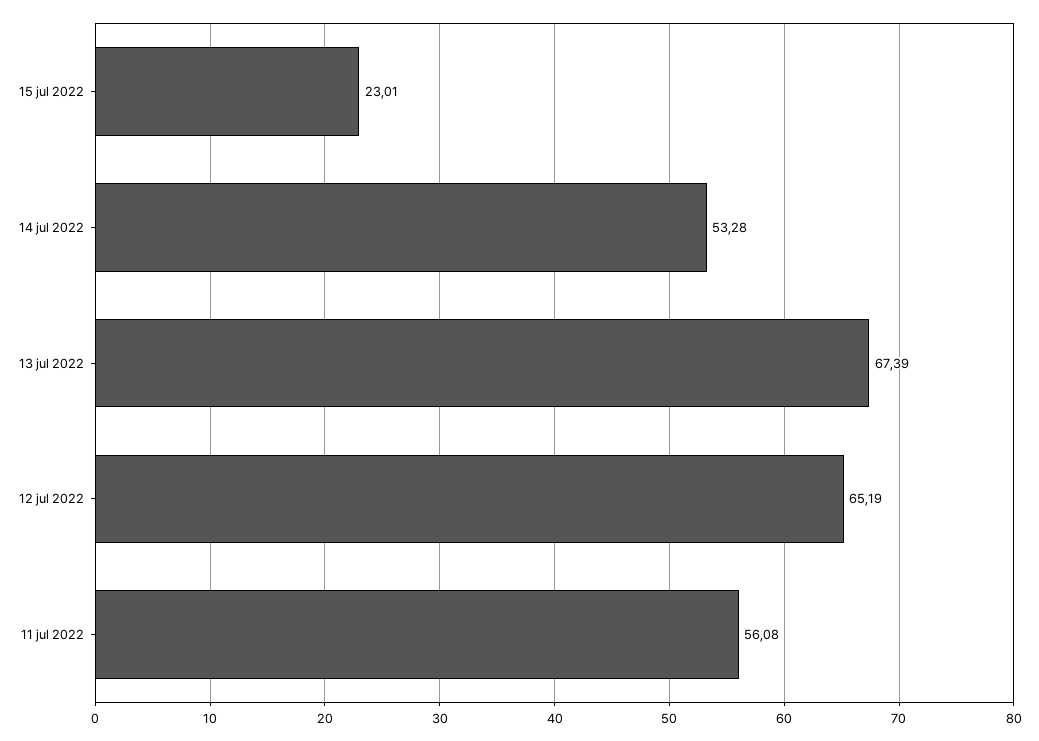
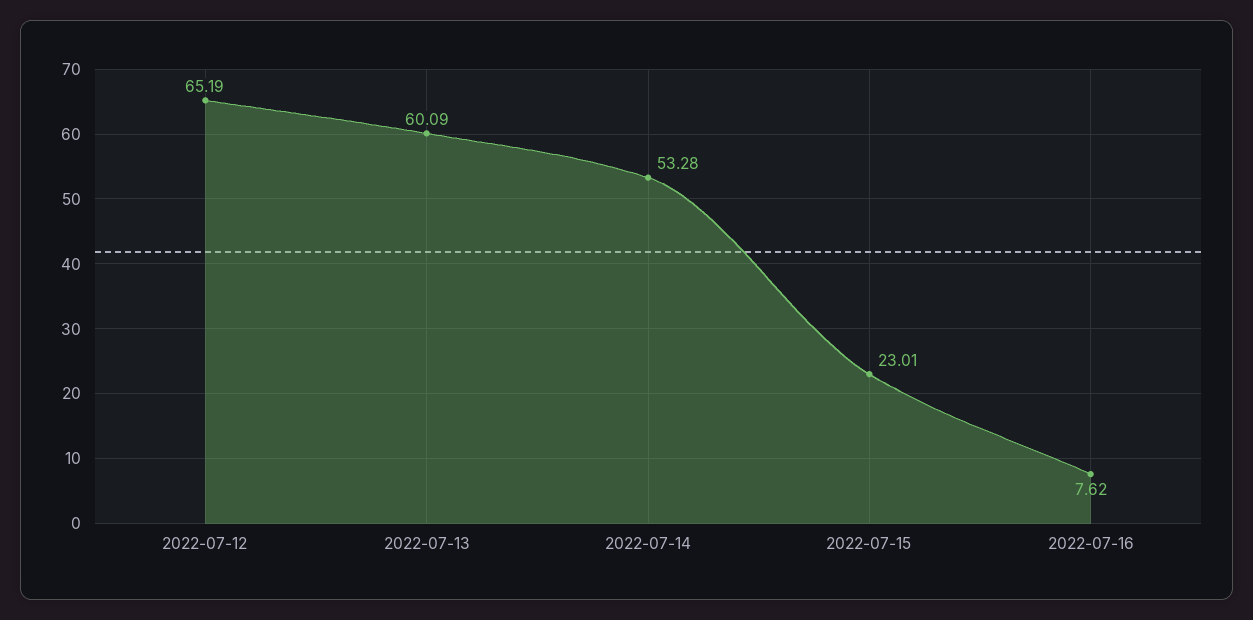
13 jul 2022: 67.39 -> 60.09
11 jul 2022: 56.08 -> none
2022-07-16: none -> 7.62

